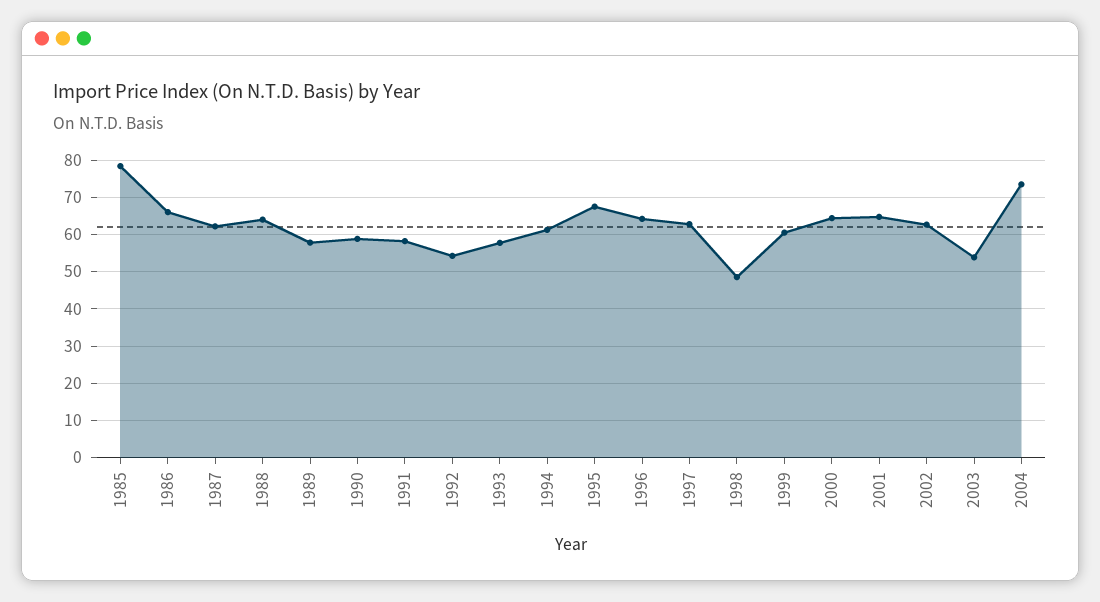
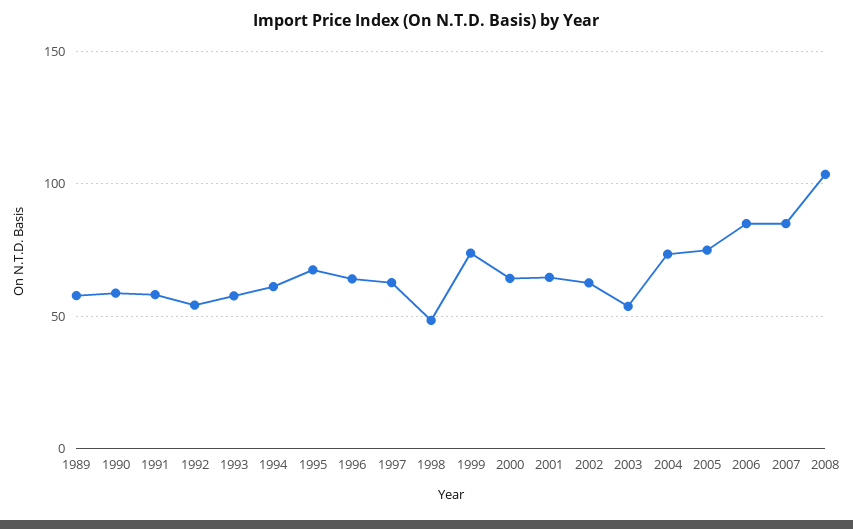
1985: 78 -> none
1986: 66 -> none
1987: 62 -> none
1988: 64 -> none
1999: 60 -> 75
2005: none -> 75
2006: none -> 85
2007: none -> 85
2008: none -> 105

